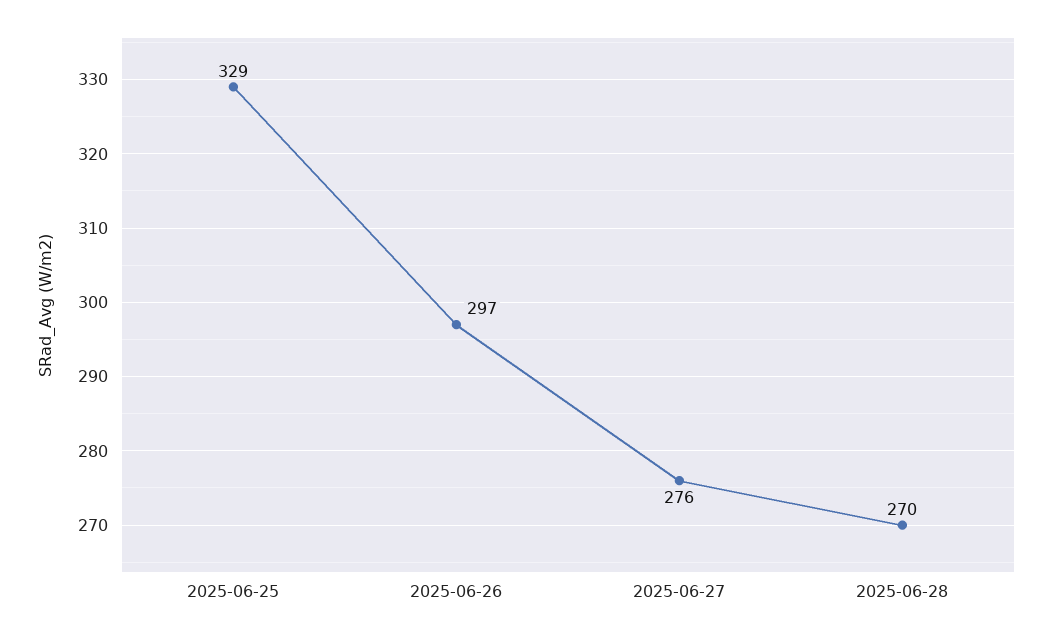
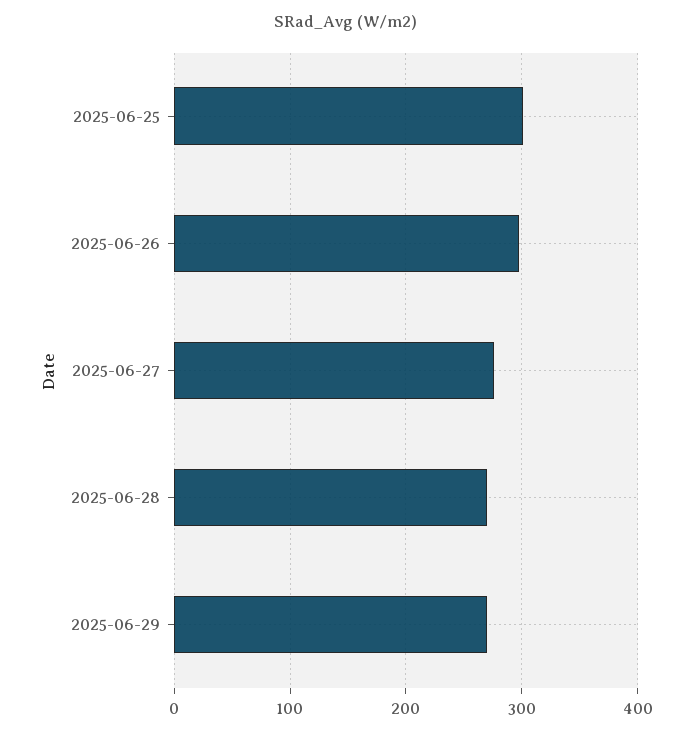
2025-06-25: 329 -> 300
2025-06-29: none -> 270

